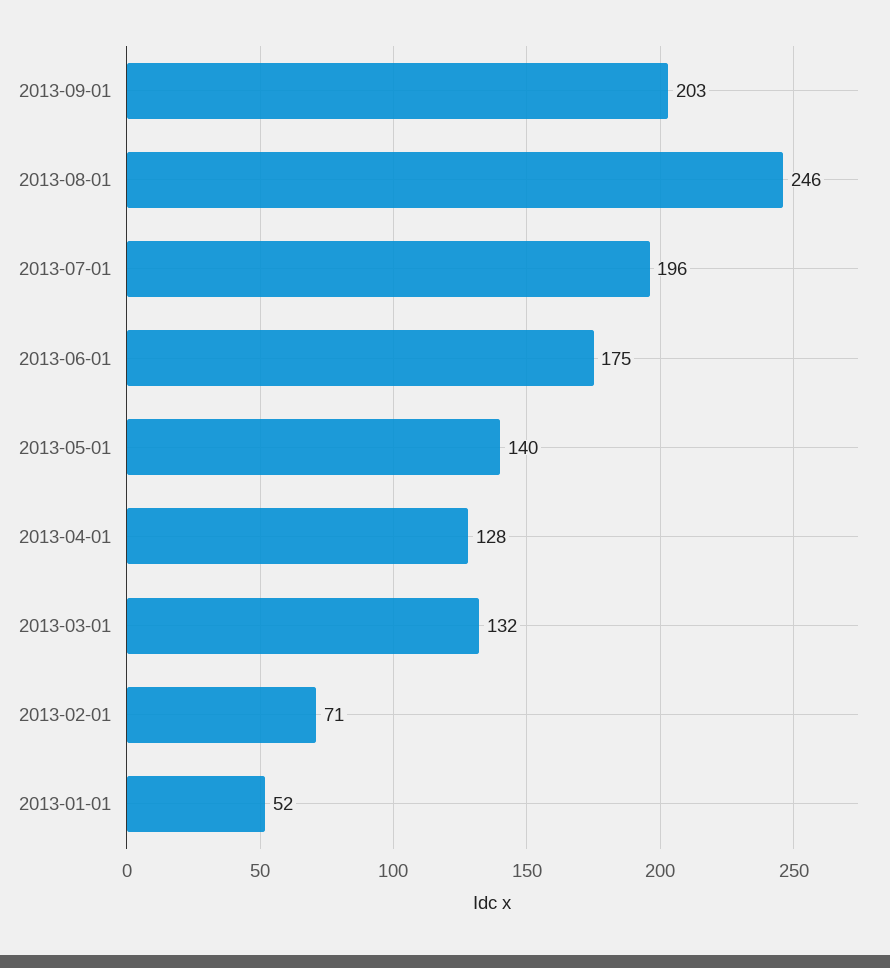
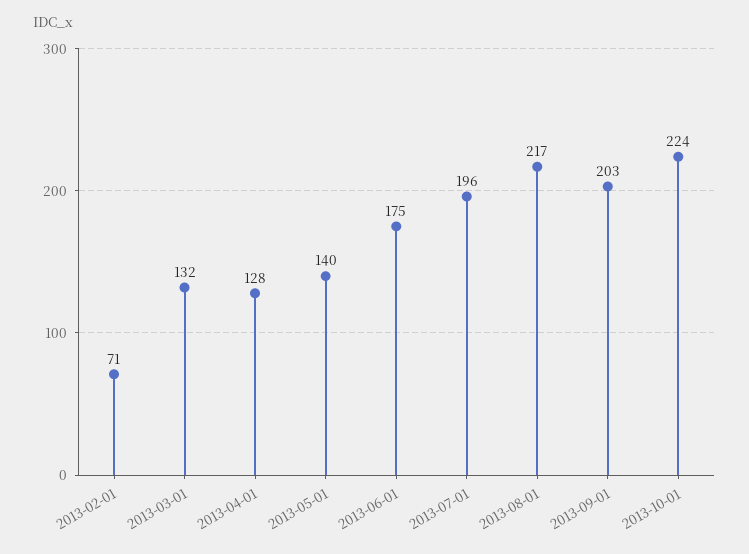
2013-08-01: 246 -> 217
2013-01-01: 52 -> none
2013-10-01: none -> 224

